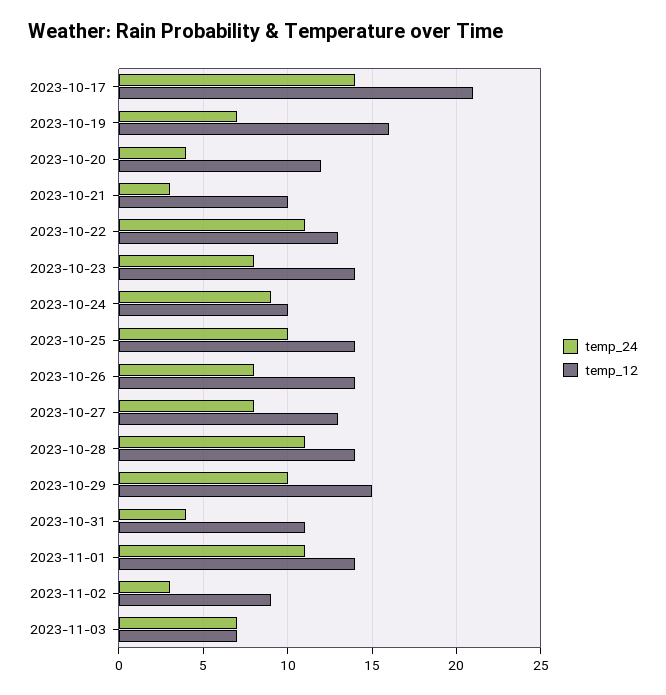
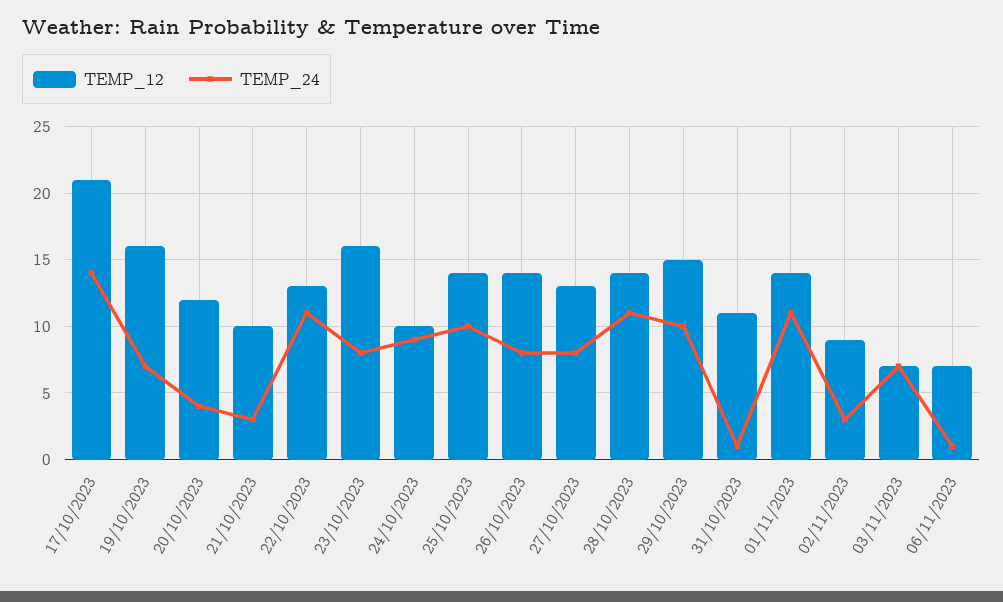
temp_12, 2023-10-23: 14 -> 16
temp_24, 2023-10-31: 4 -> 1
temp_12, 06/11/2023: none -> 7
temp_24, 06/11/2023: none -> 1

